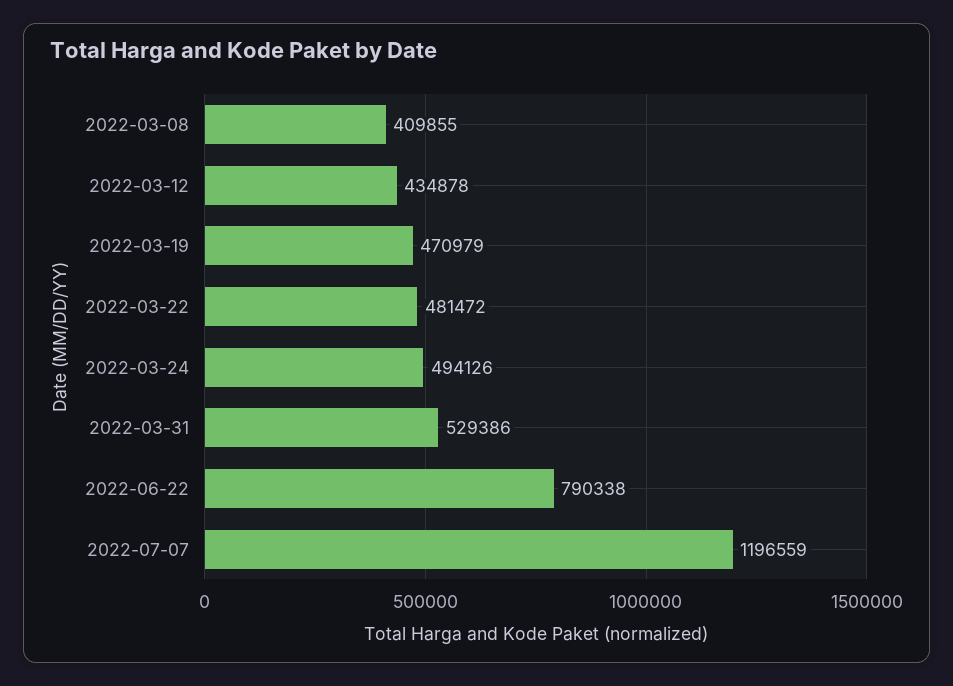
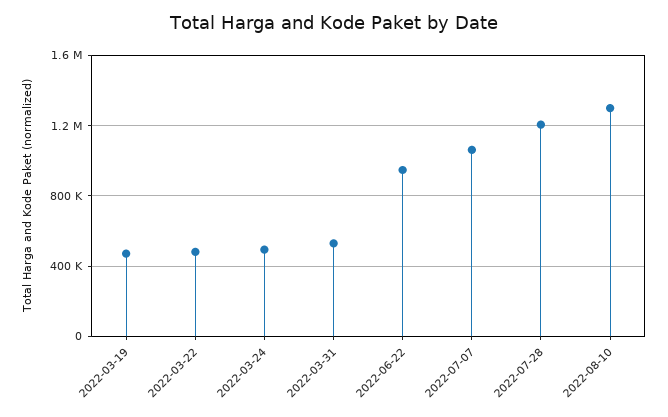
2022-03-08: 409855 -> none
2022-03-12: 434878 -> none
2022-06-22: 790338 -> 950000
2022-07-07: 1196559 -> 1050000
2022-07-28: none -> 1200000
2022-08-10: none -> 1300000

